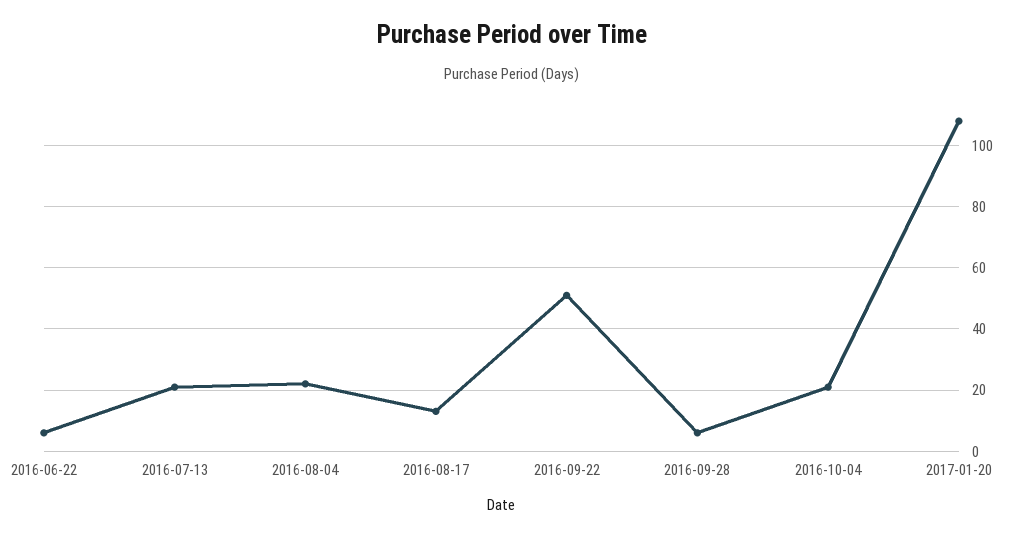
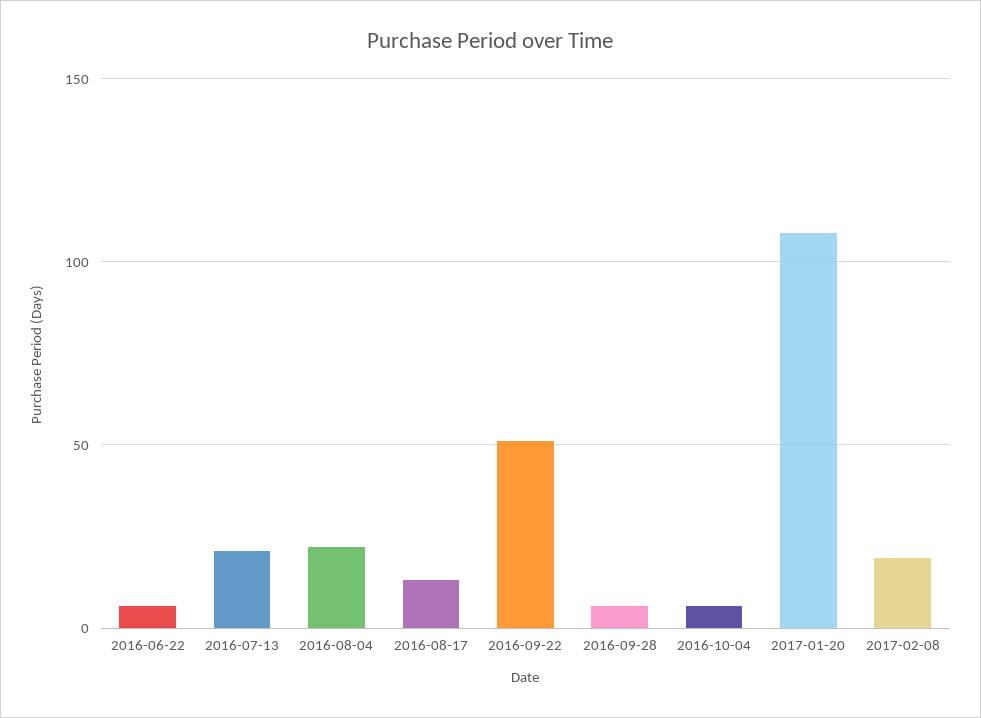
2016-10-04: 20 -> 5
2017-02-08: none -> 20

